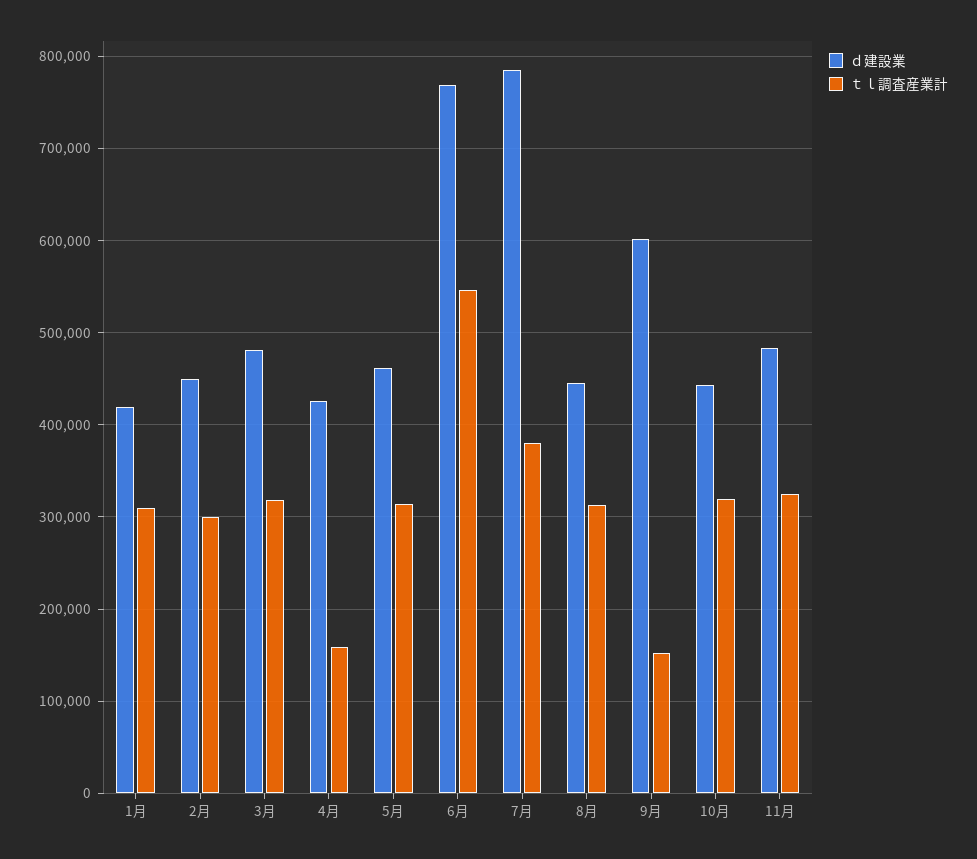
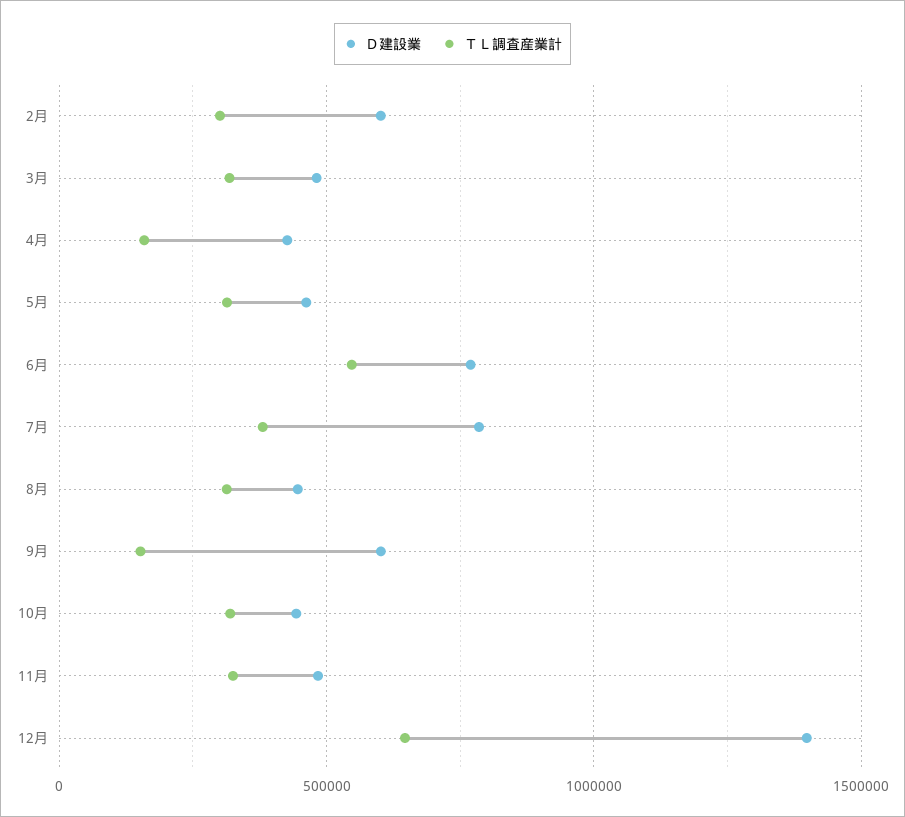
ｄ建設業, 1月: 420000 -> none
ｔｌ調査産業計, 1月: 310000 -> none
ｄ建設業, 2月: 450000 -> 600000
ｄ建設業, 12月: none -> 1400000
ｔｌ調査産業計, 12月: none -> 650000

